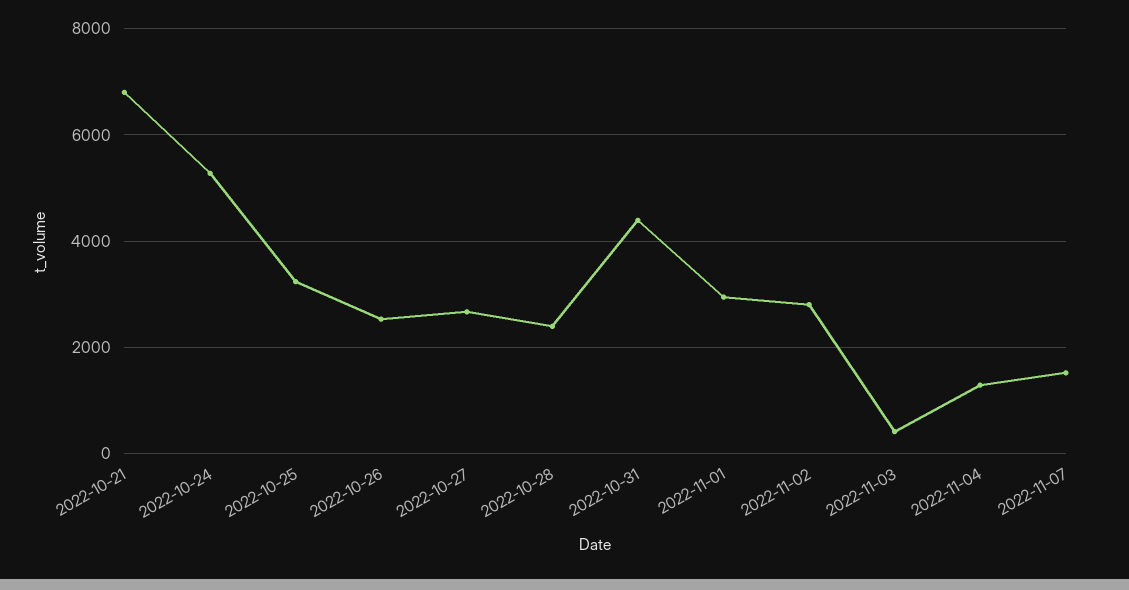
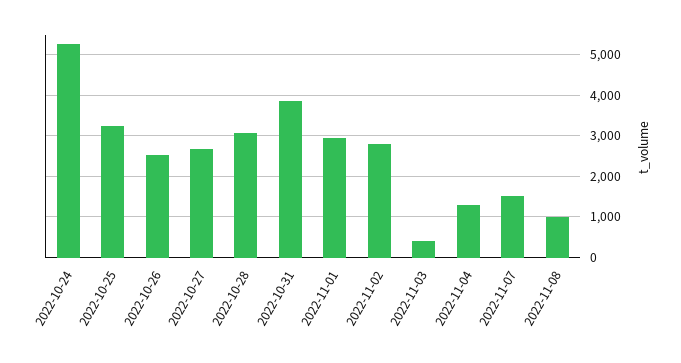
2022-10-21: 6800 -> none
2022-10-28: 2400 -> 3000
2022-10-31: 4400 -> 3800
2022-11-08: none -> 1000

